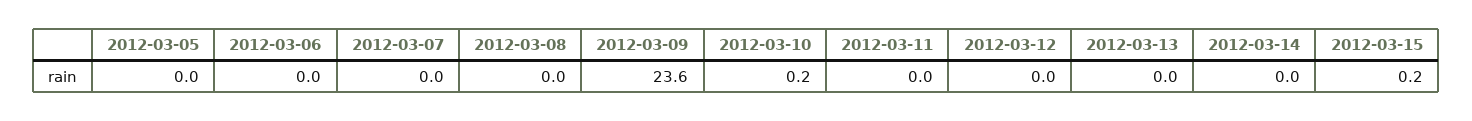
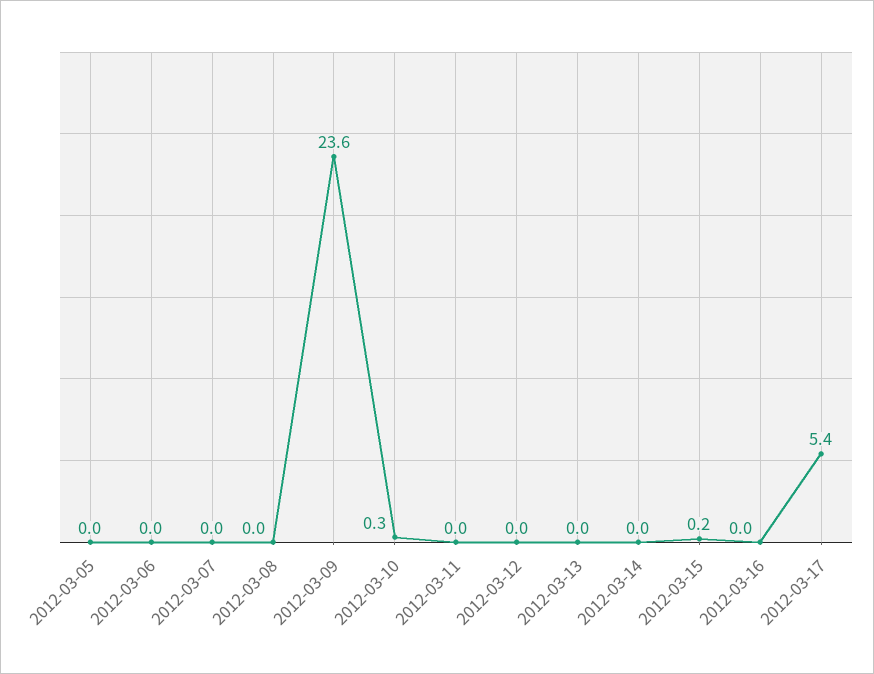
2012-03-10: 0.2 -> 0.3
2012-03-16: none -> 0
2012-03-17: none -> 5.4

